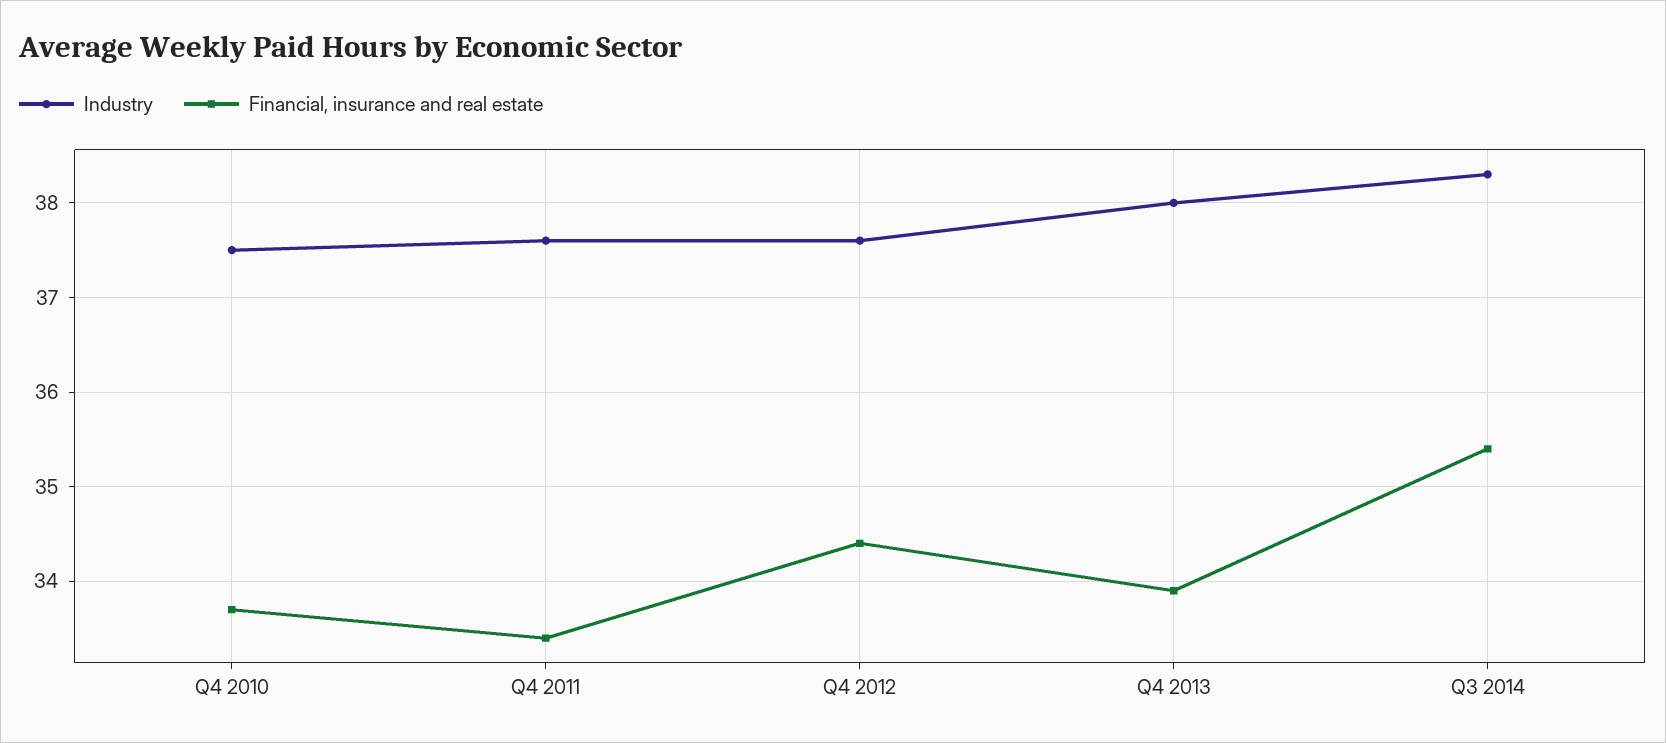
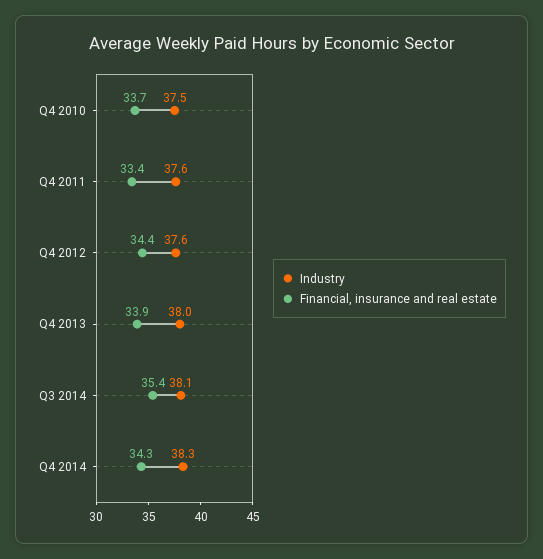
Industry, Q3 2014: 38.3 -> 38.1
Industry, Q4 2014: none -> 38.3
Financial, insurance and real estate, Q4 2014: none -> 34.3

